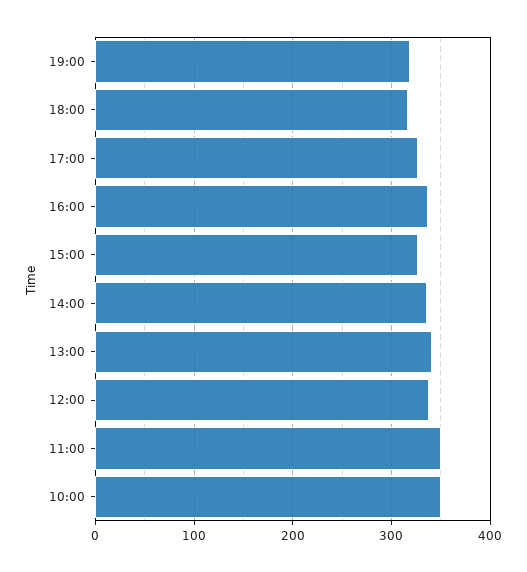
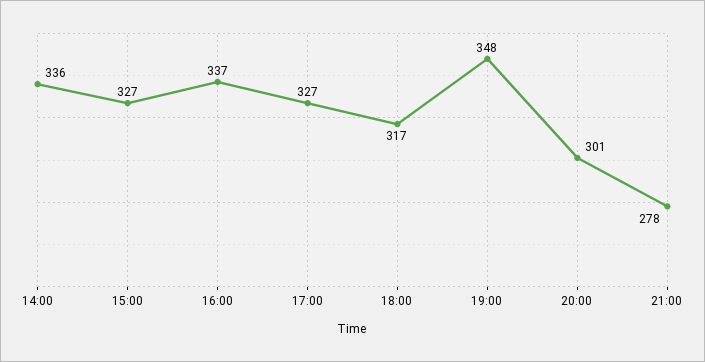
19:00: 320 -> 348
13:00: 340 -> none
12:00: 340 -> none
11:00: 350 -> none
10:00: 350 -> none
20:00: none -> 301
21:00: none -> 278

